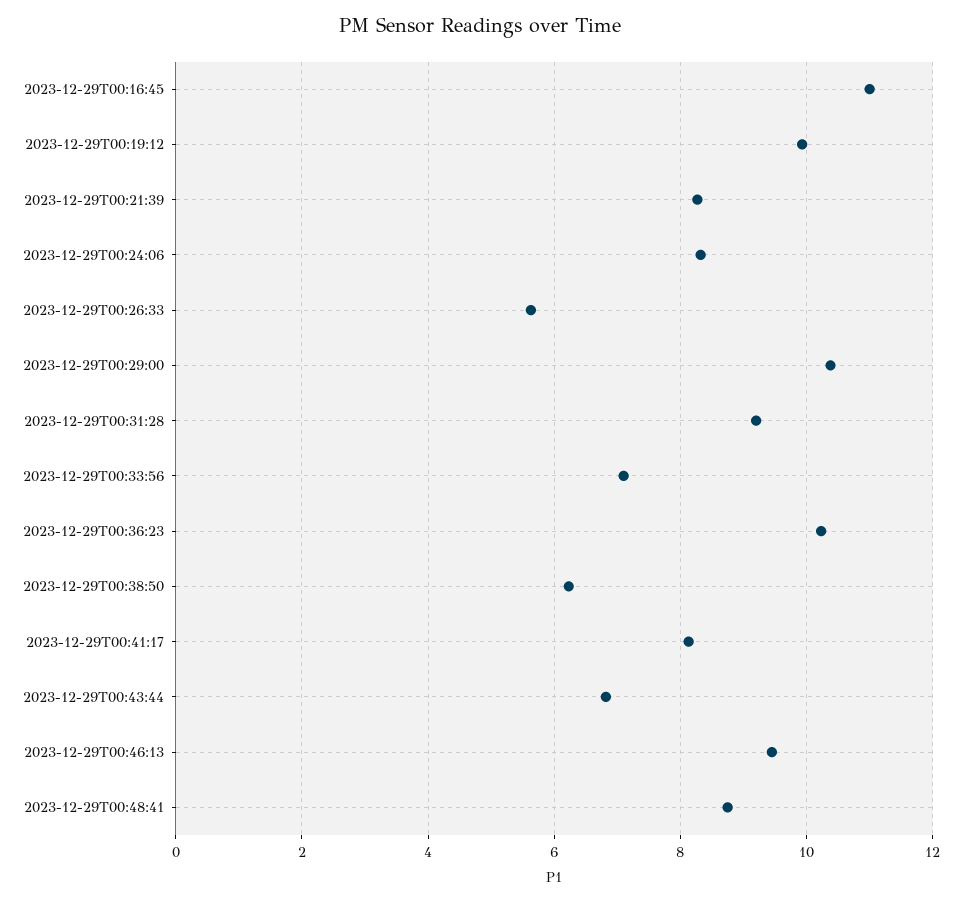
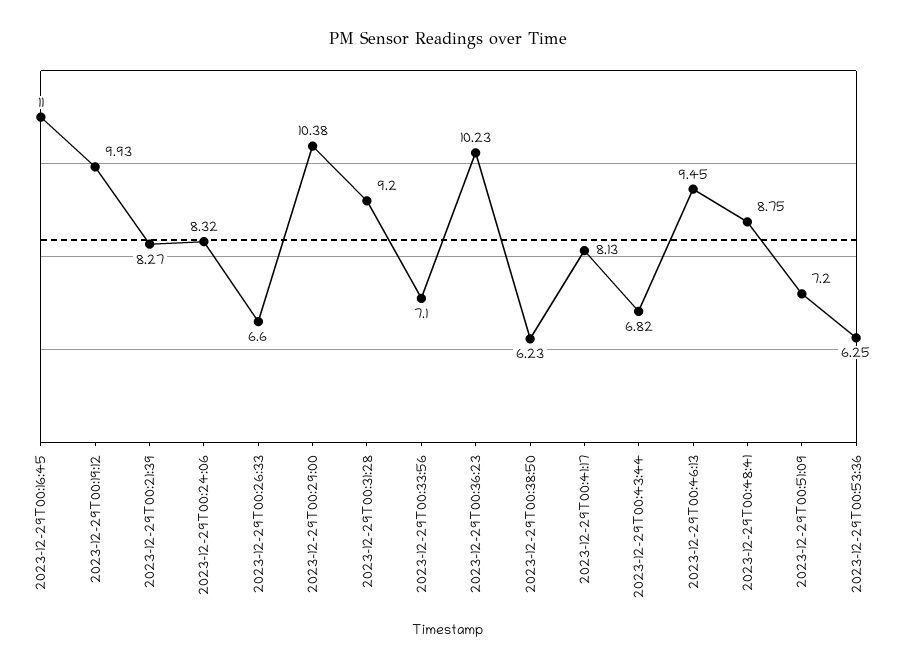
2023-12-29T00:26:33: 5.6 -> 6.6
2023-12-29T00:51:09: none -> 7.2
2023-12-29T00:53:36: none -> 6.25

